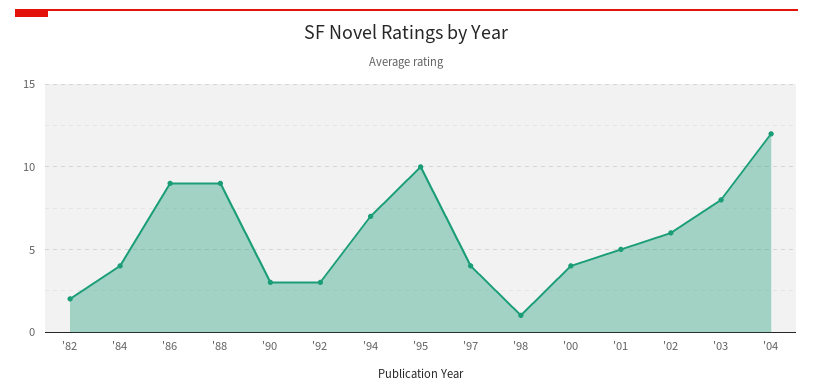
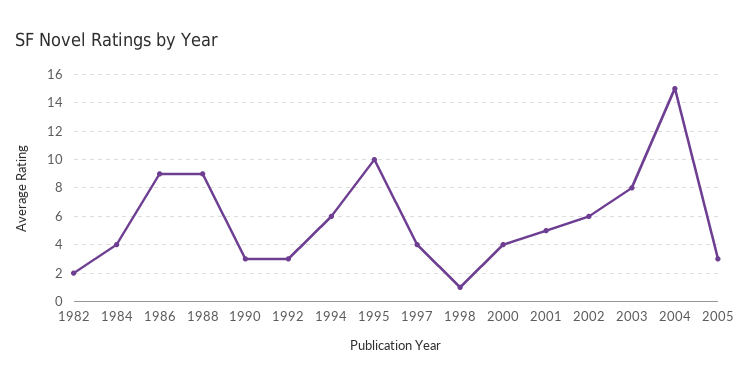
'94: 7 -> 6
'04: 12 -> 15
2005: none -> 3

